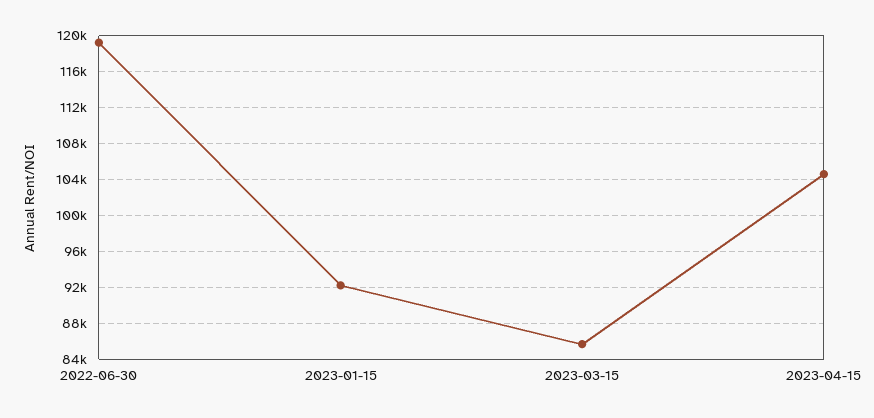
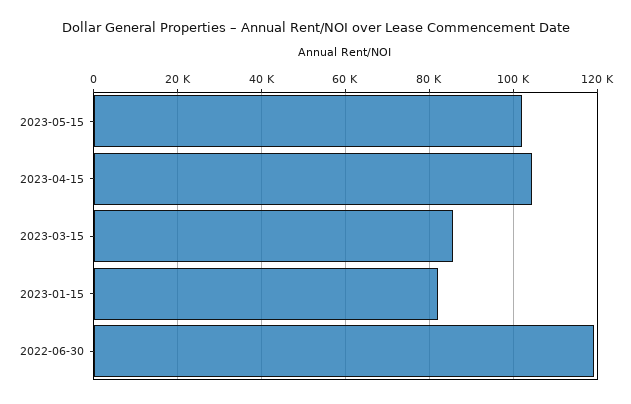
2023-01-15: 92000 -> 82000
2023-05-15: none -> 102000

